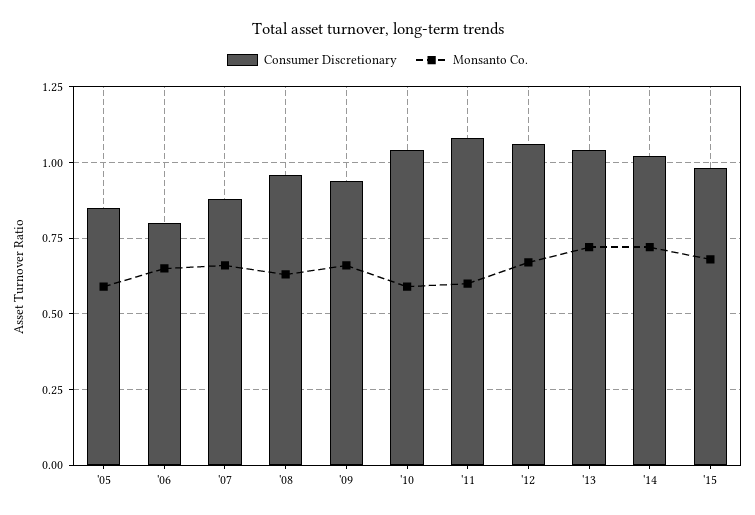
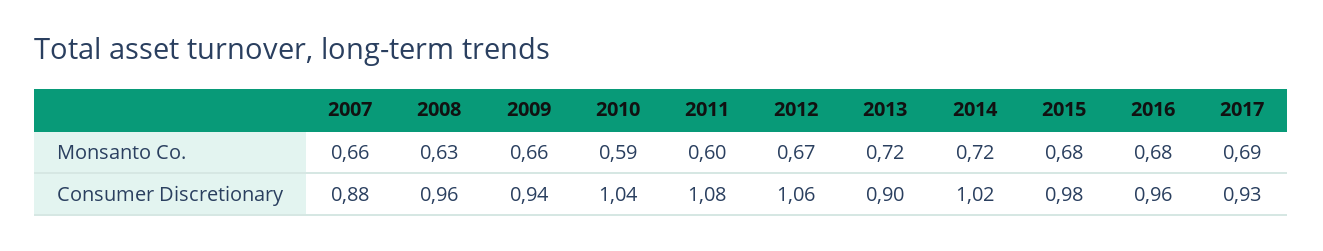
Consumer Discretionary, '05: 0.85 -> none
Monsanto Co., '05: 0.6 -> none
Consumer Discretionary, '06: 0.8 -> none
Monsanto Co., '06: 0.65 -> none
Consumer Discretionary, '13: 1.05 -> 0.9
Monsanto Co., 2016: none -> 0.68
Monsanto Co., 2017: none -> 0.69
Consumer Discretionary, 2016: none -> 0.96
Consumer Discretionary, 2017: none -> 0.93

